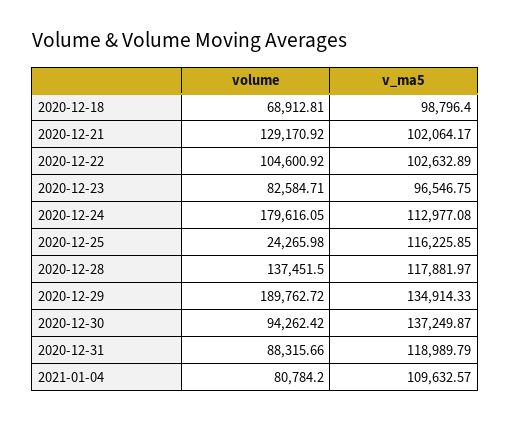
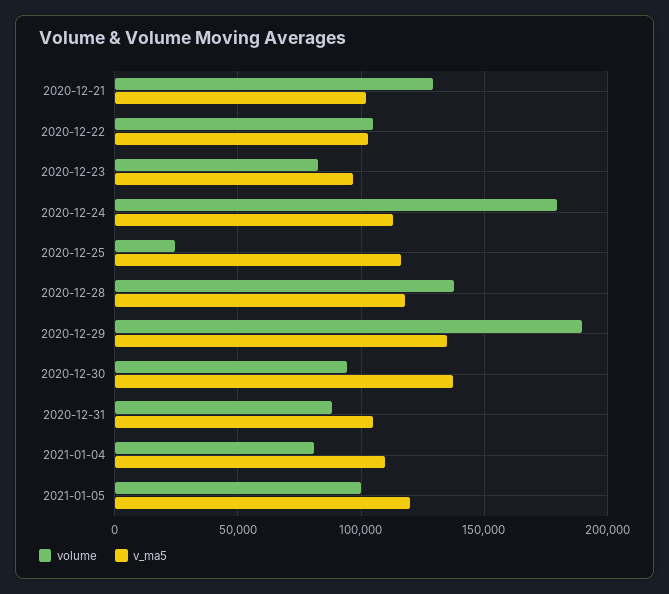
volume, 2020-12-18: 68912.81 -> none
v_ma5, 2020-12-18: 98796.4 -> none
v_ma5, 2020-12-31: 118989.79 -> 105000
volume, 2021-01-05: none -> 100000
v_ma5, 2021-01-05: none -> 120000

